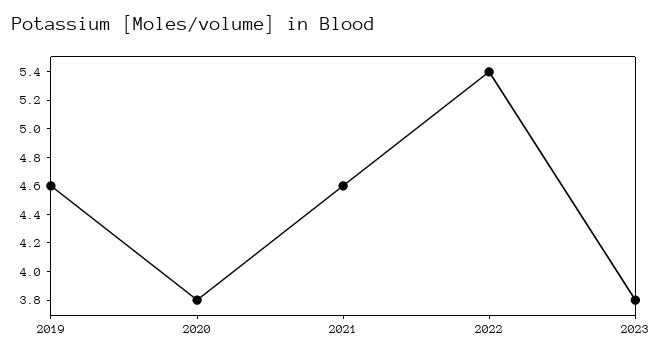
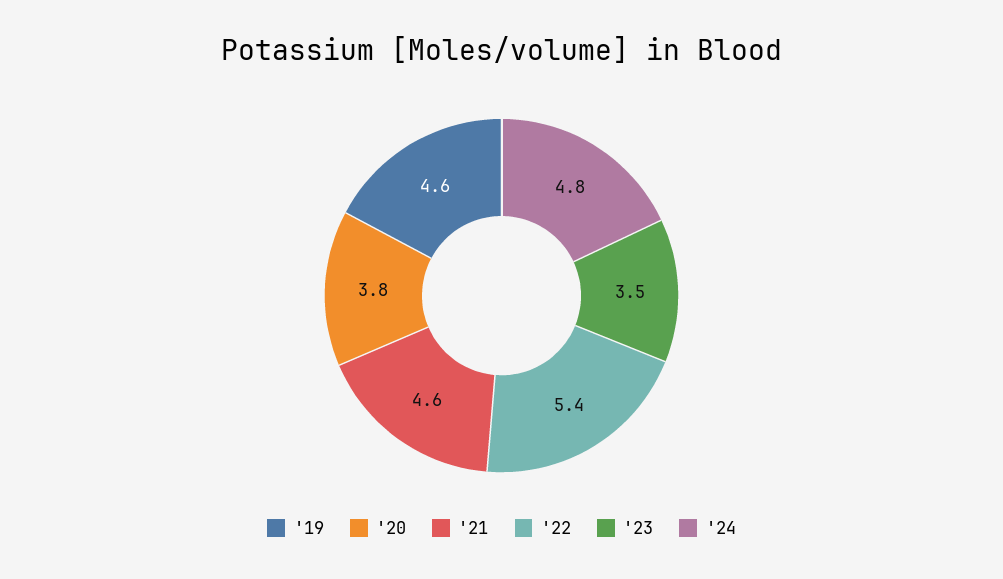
2023: 3.8 -> 3.5
'24: none -> 4.8

